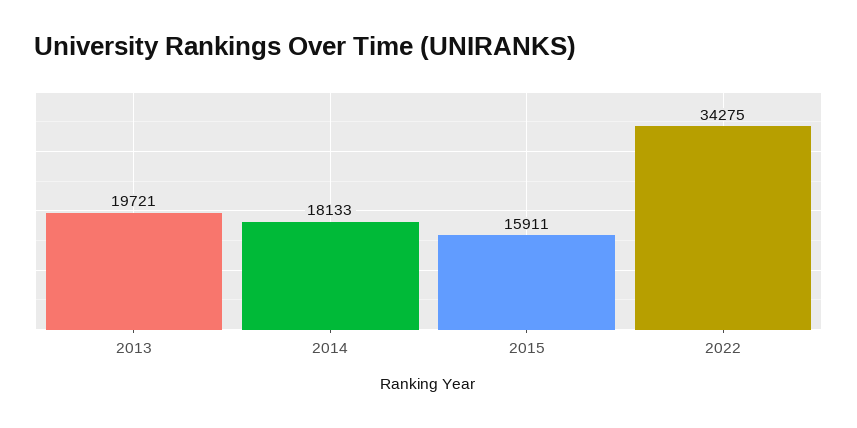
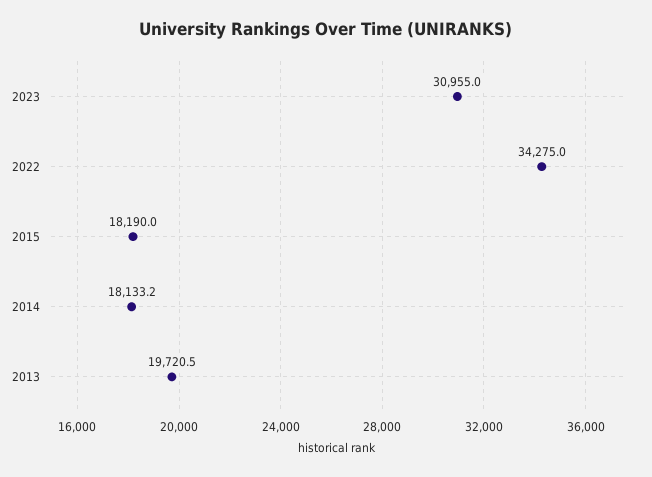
2015: 15911 -> 18190
2023: none -> 30955

